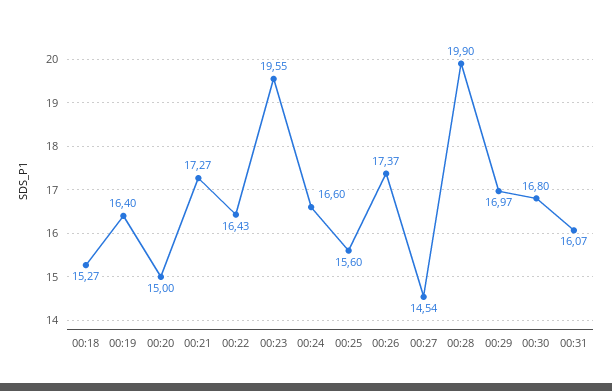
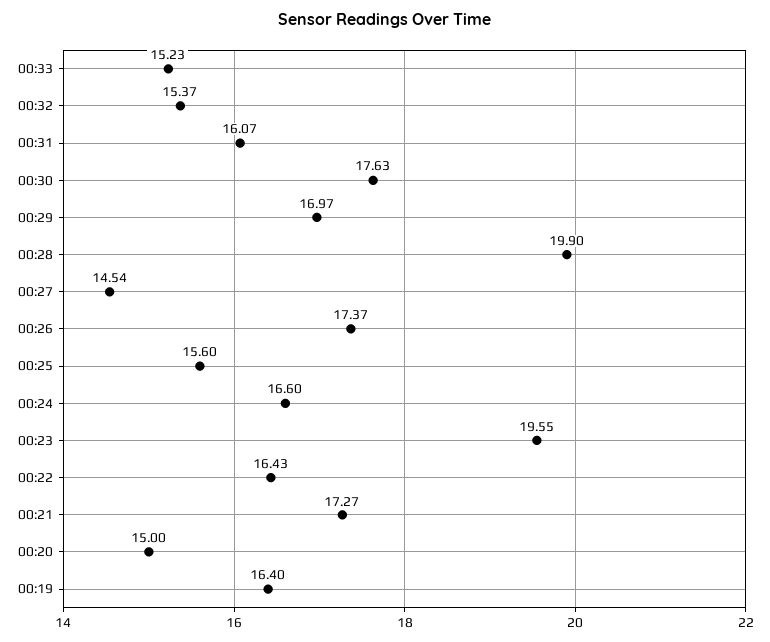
00:18: 15.27 -> none
00:30: 16.8 -> 17.63
00:33: none -> 15.23
00:32: none -> 15.37

